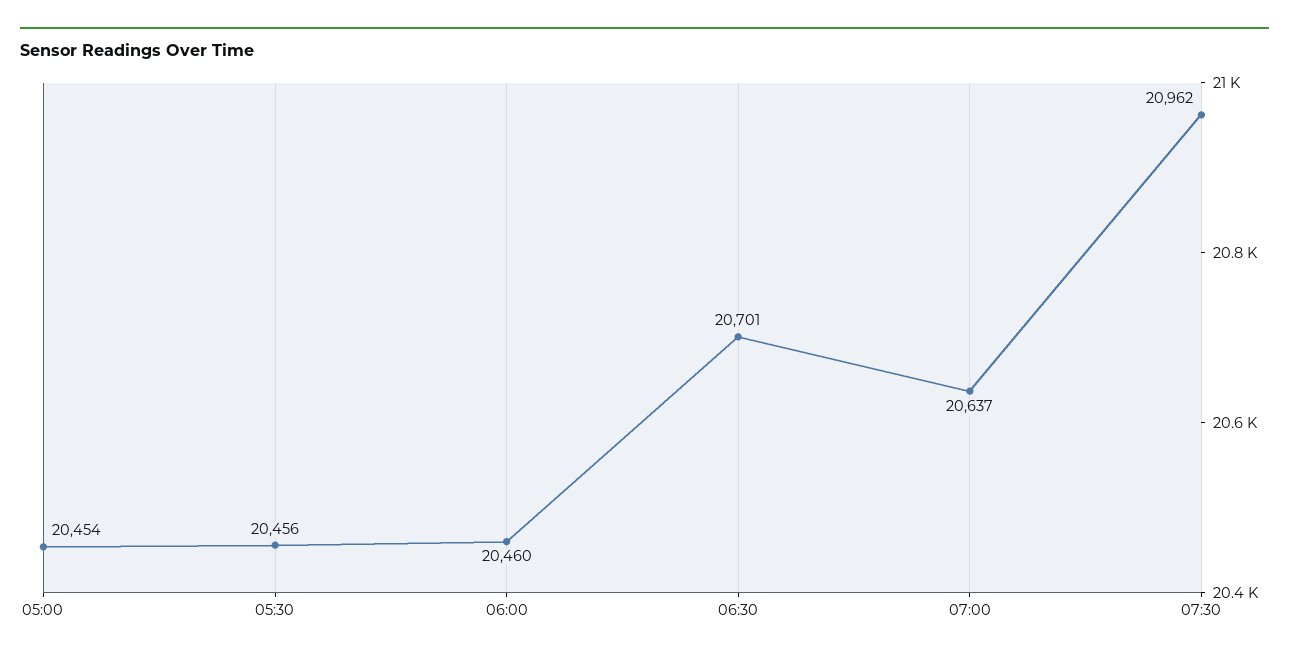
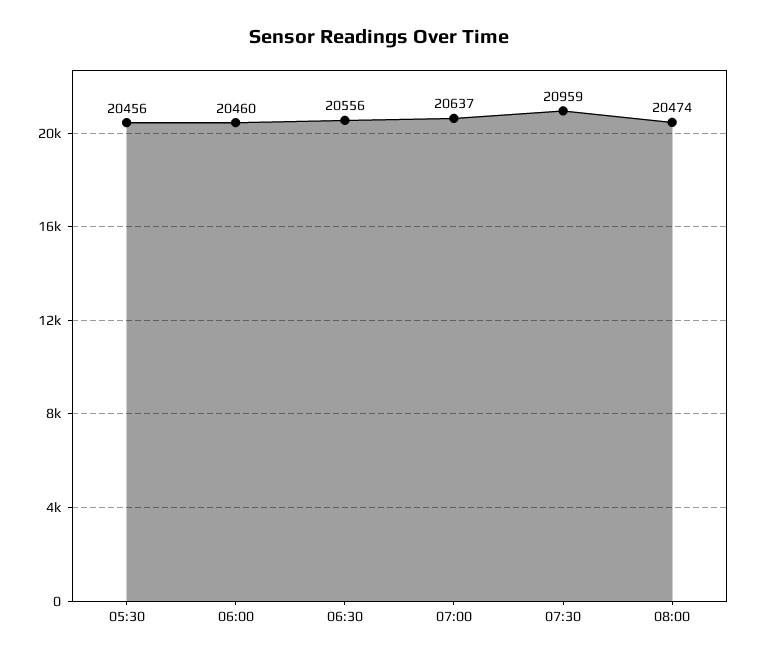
05:00: 20454 -> none
06:30: 20701 -> 20556
07:30: 20962 -> 20959
08:00: none -> 20474

